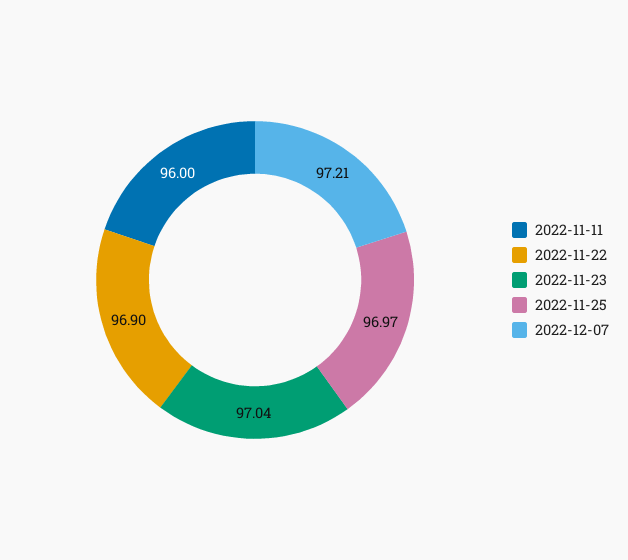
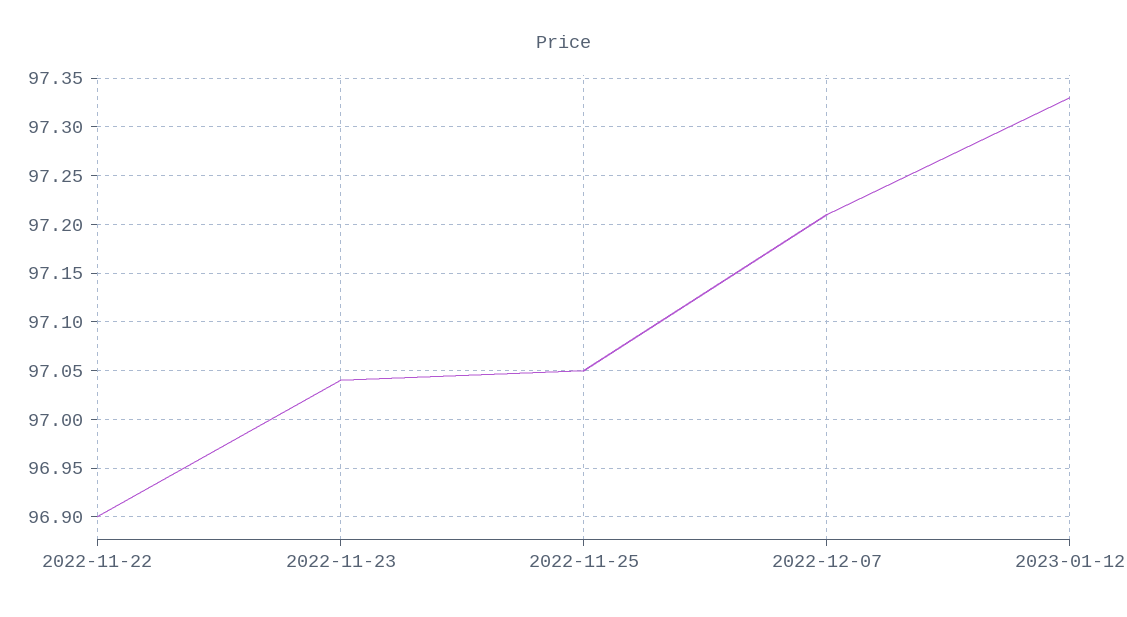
2022-11-11: 96 -> none
2022-11-25: 96.97 -> 97.05
2023-01-12: none -> 97.33

